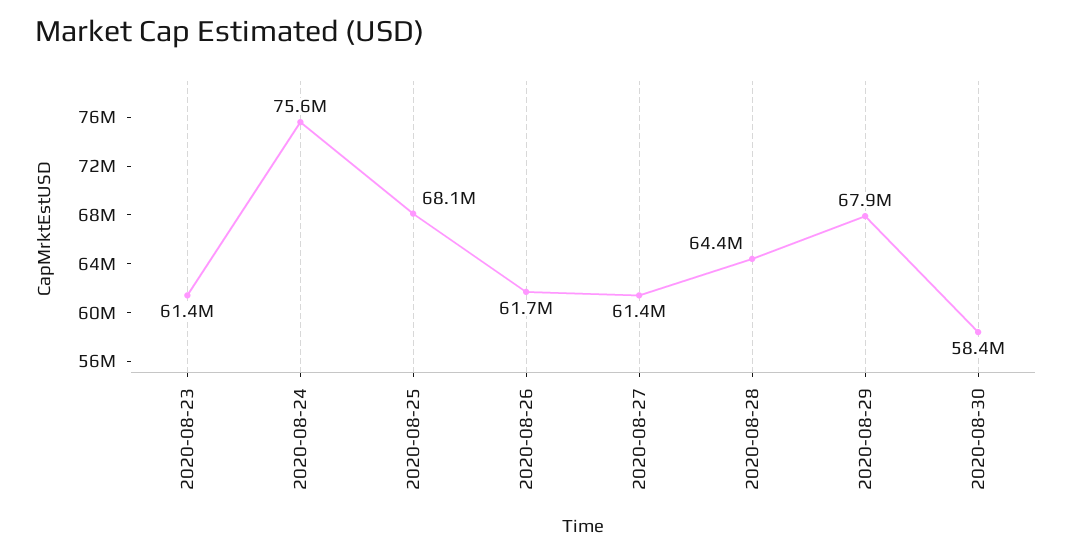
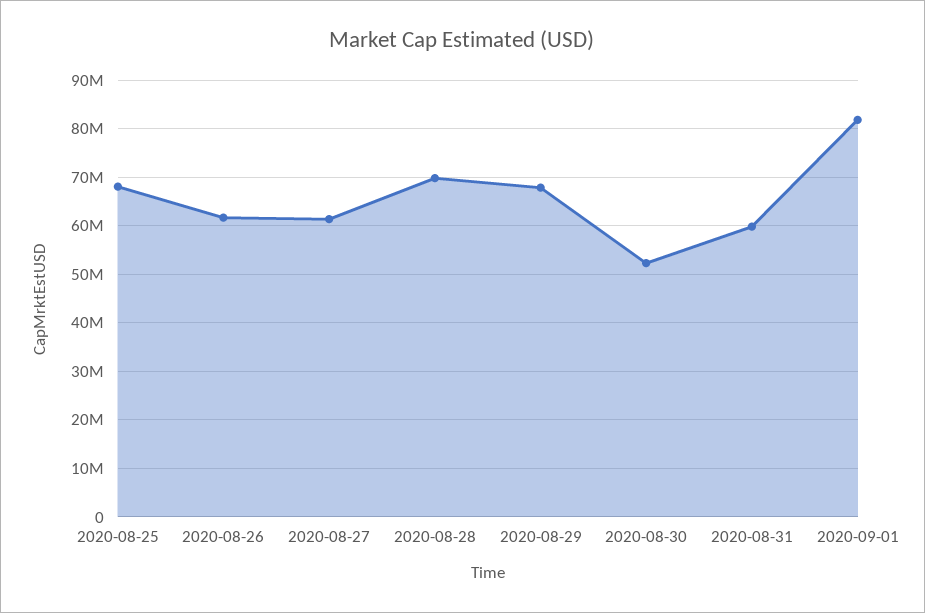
2020-08-23: 61400000 -> none
2020-08-24: 75600000 -> none
2020-08-28: 64400000 -> 70000000
2020-08-30: 58400000 -> 52000000
2020-08-31: none -> 60000000
2020-09-01: none -> 82000000

